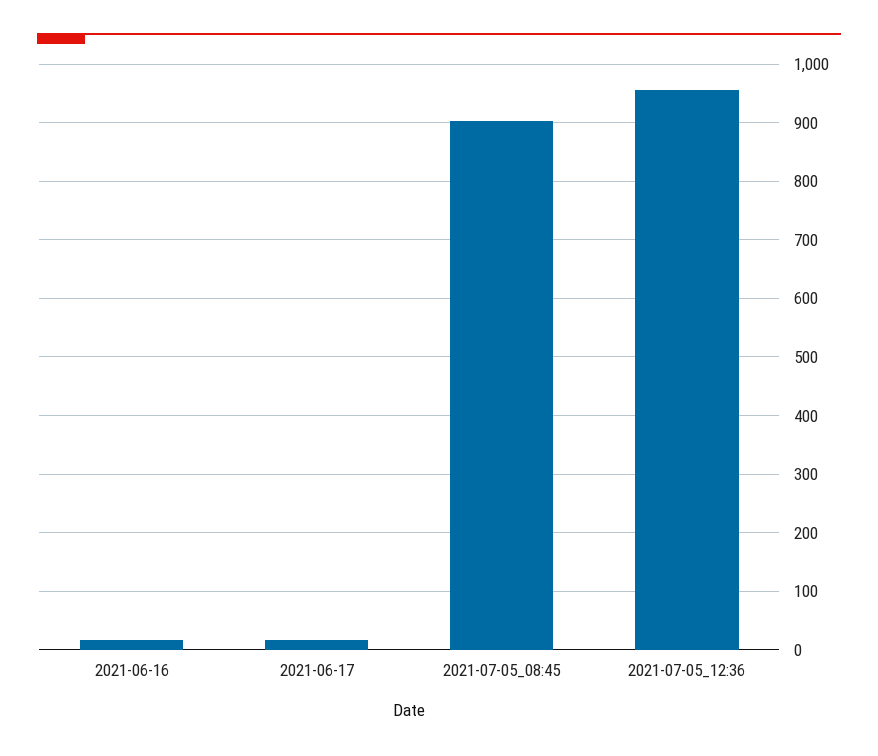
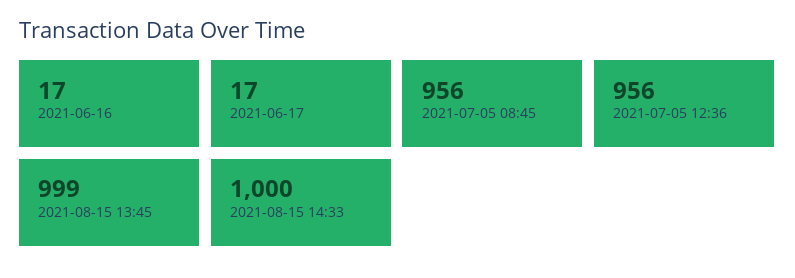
2021-07-05_08:45: 900 -> 956
2021-08-15 13:45: none -> 999
2021-08-15 14:33: none -> 1000

